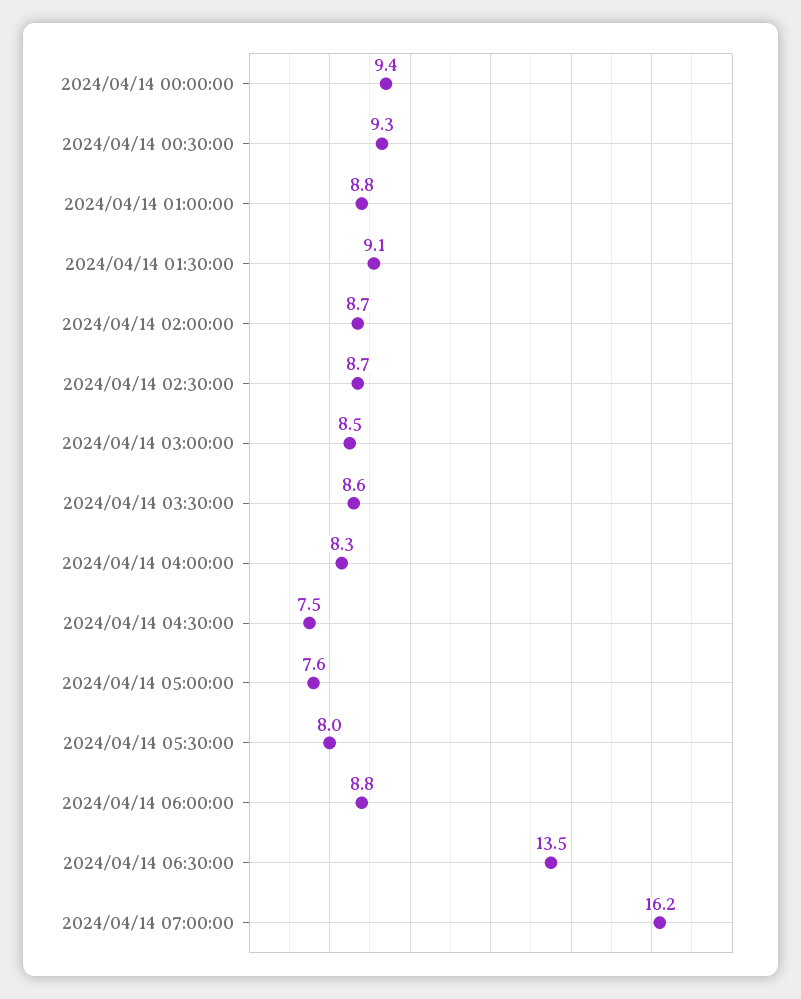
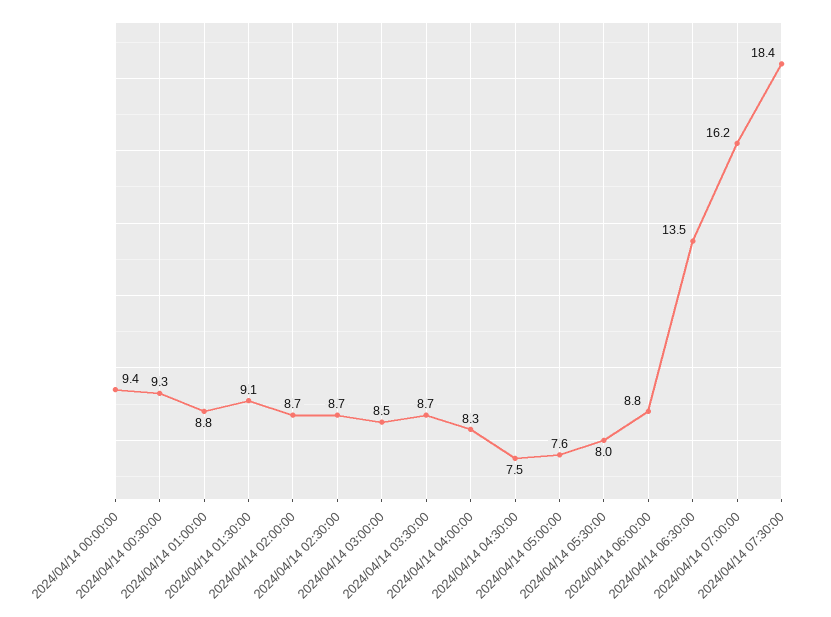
2024/04/14 03:30:00: 8.6 -> 8.7
2024/04/14 07:30:00: none -> 18.4

